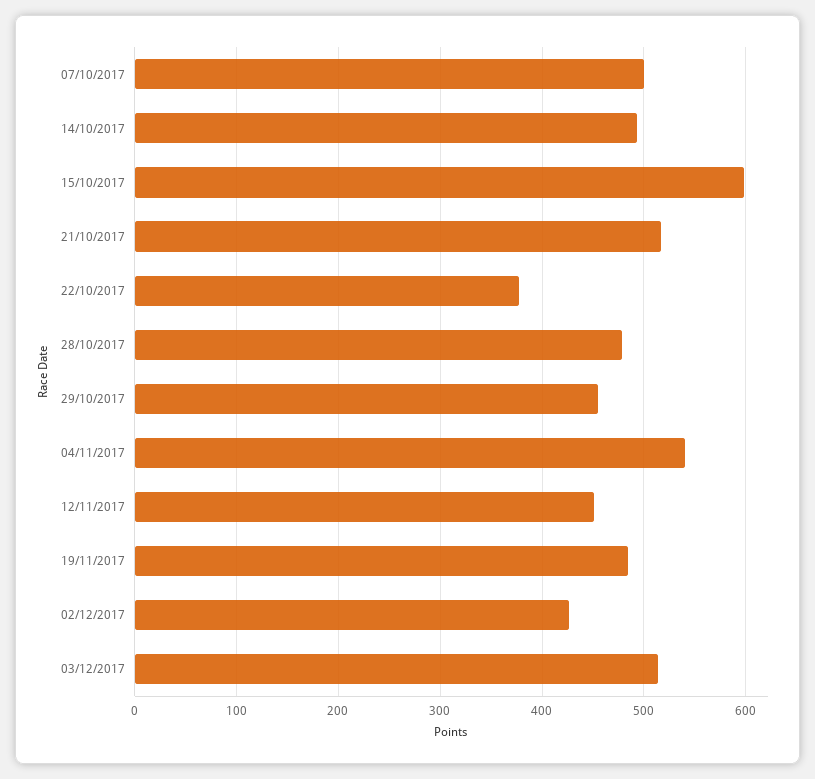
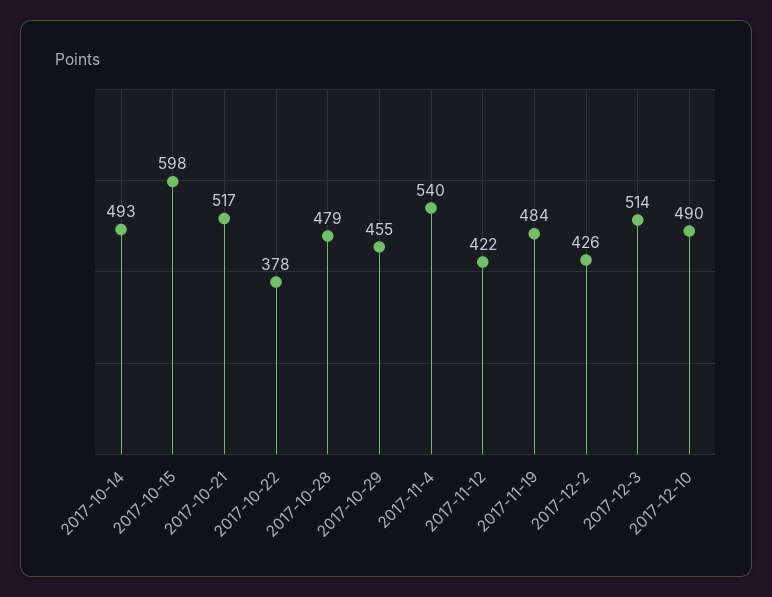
07/10/2017: 500 -> none
12/11/2017: 450 -> 422
2017-12-10: none -> 490

